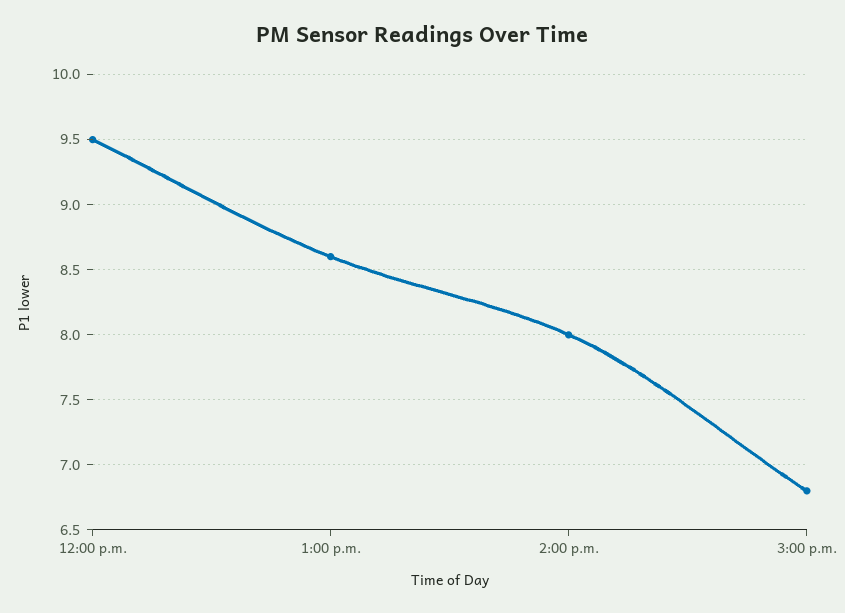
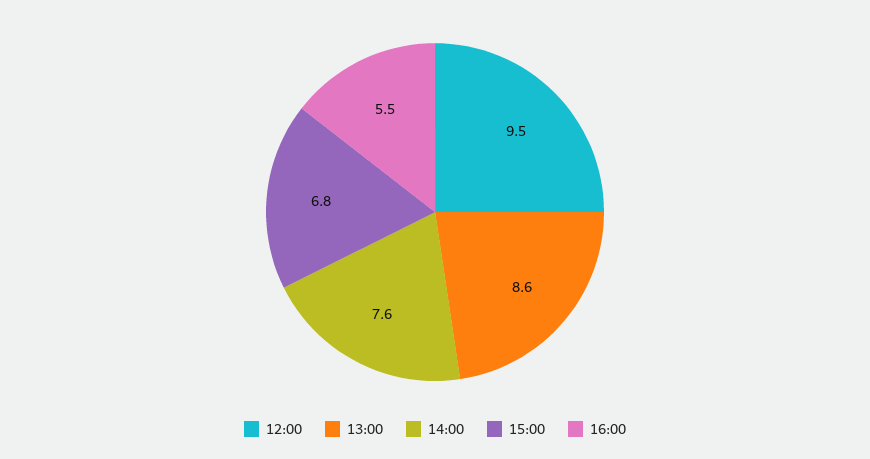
2:00 p.m.: 8 -> 7.6
16:00: none -> 5.5

